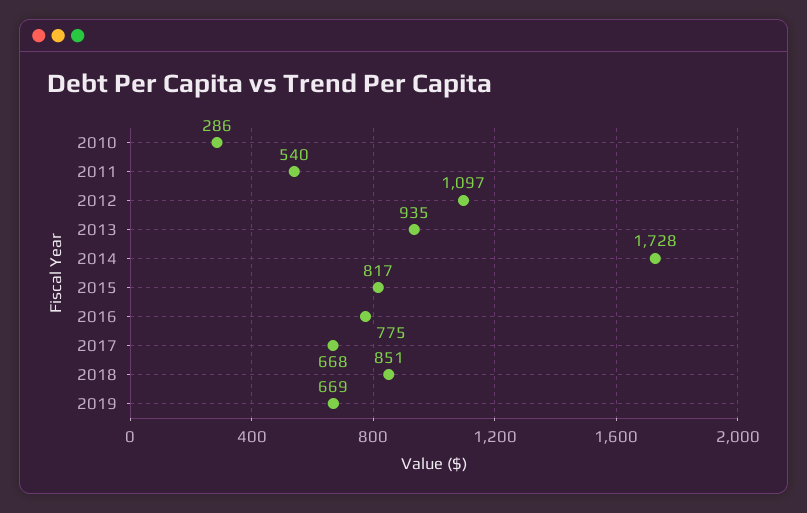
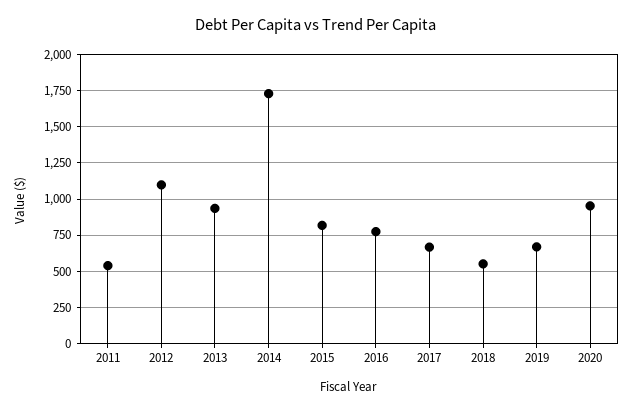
2010: 286 -> none
2018: 851 -> 550
2020: none -> 950

